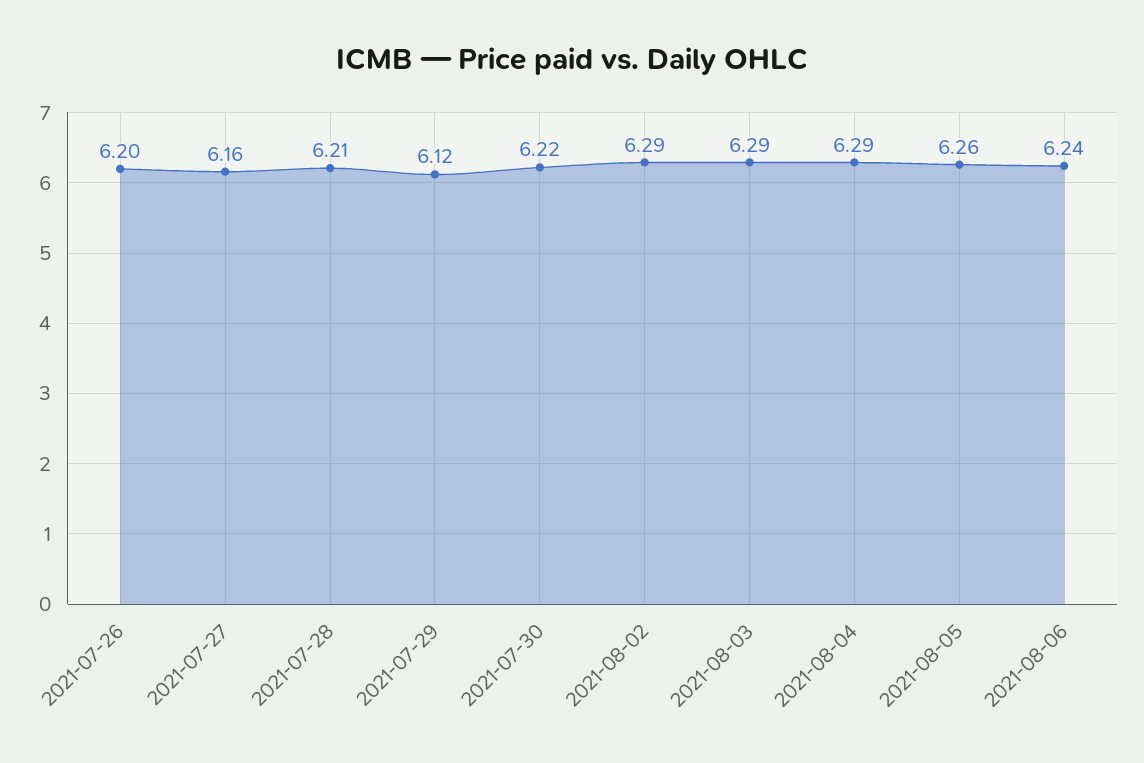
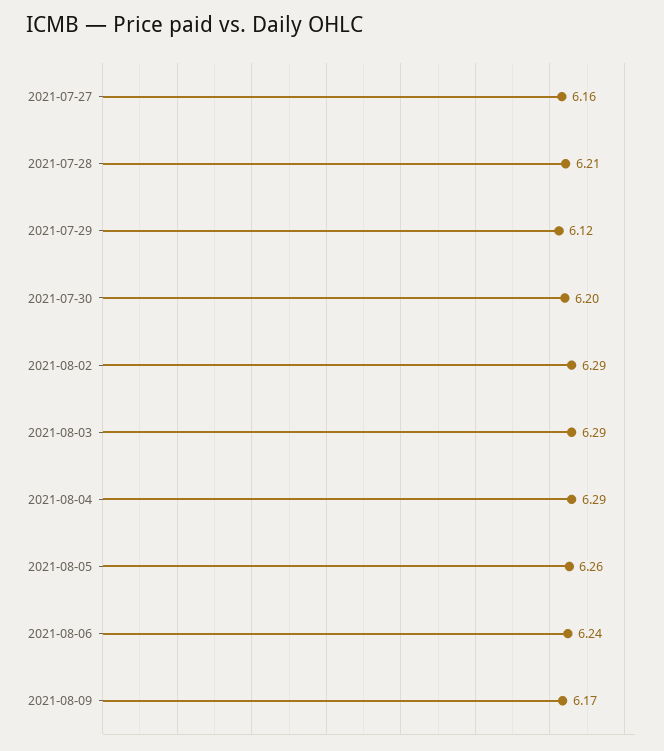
2021-07-26: 6.2 -> none
2021-07-30: 6.22 -> 6.2
2021-08-09: none -> 6.17

